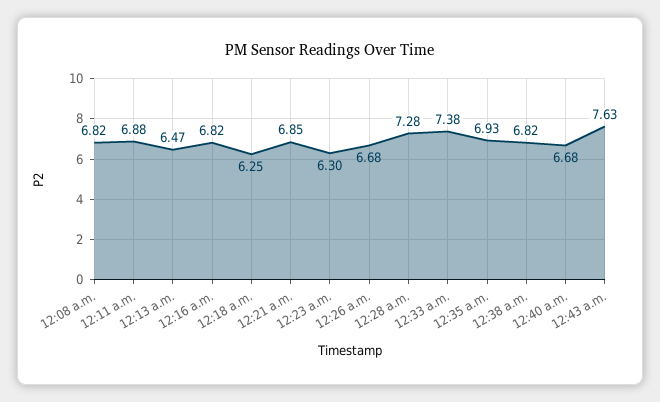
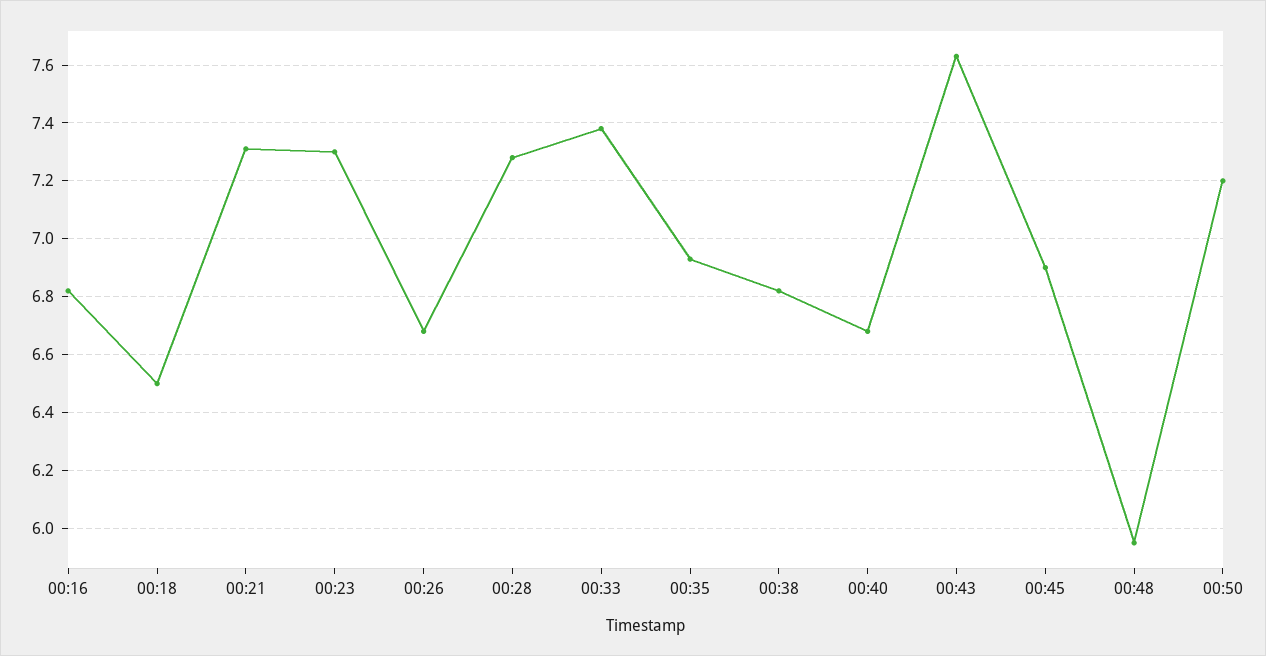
12:08 a.m.: 6.82 -> none
12:11 a.m.: 6.88 -> none
12:13 a.m.: 6.47 -> none
12:18 a.m.: 6.25 -> 6.5
12:21 a.m.: 6.85 -> 7.3
12:23 a.m.: 6.3 -> 7.3
00:45: none -> 6.9
00:48: none -> 5.95
00:50: none -> 7.2

